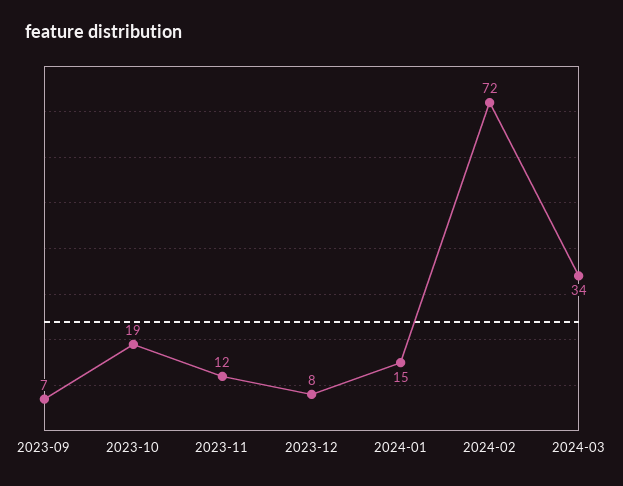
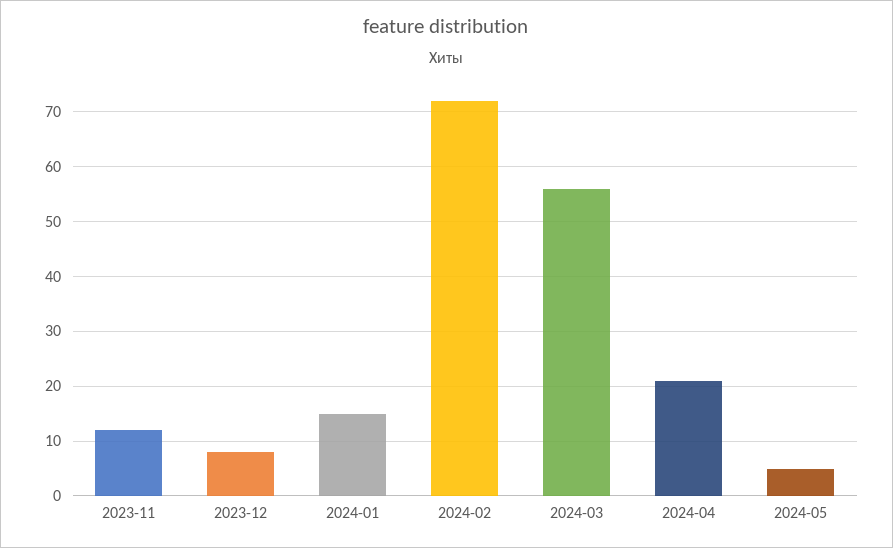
2023-09: 7 -> none
2023-10: 19 -> none
2024-03: 34 -> 55
2024-04: none -> 20
2024-05: none -> 5

